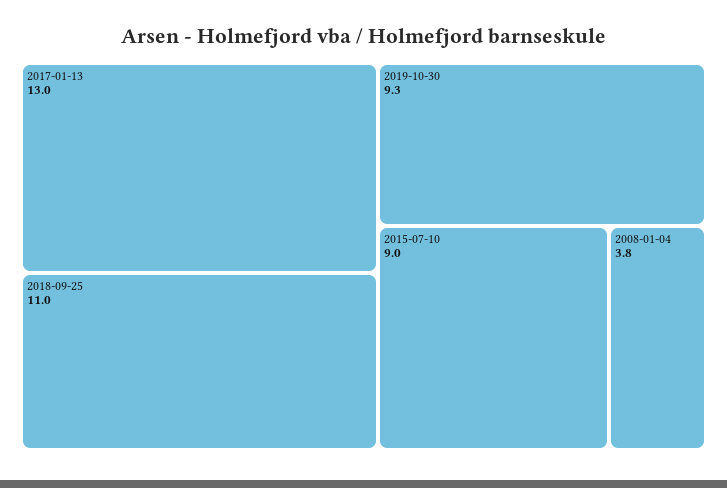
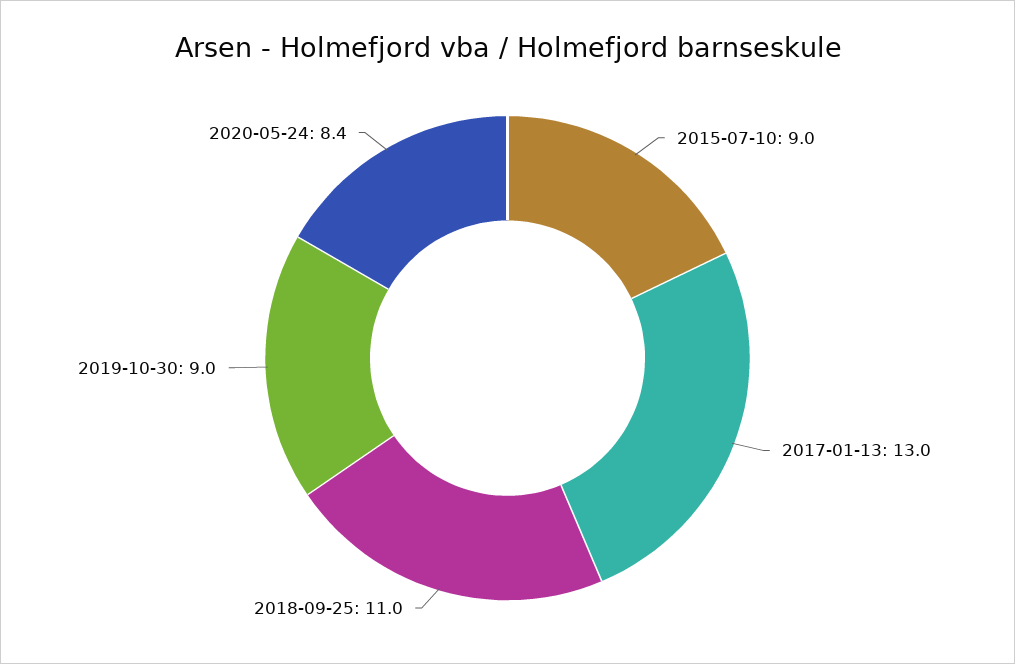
2019-10-30: 9.3 -> 9
2008-01-04: 3.8 -> none
2020-05-24: none -> 8.4

